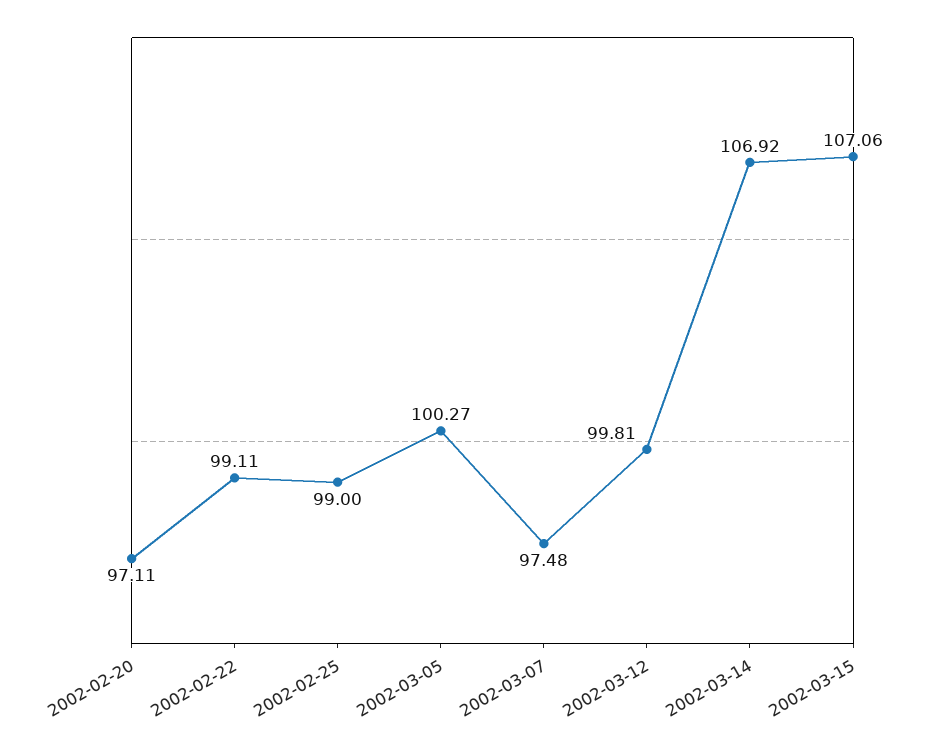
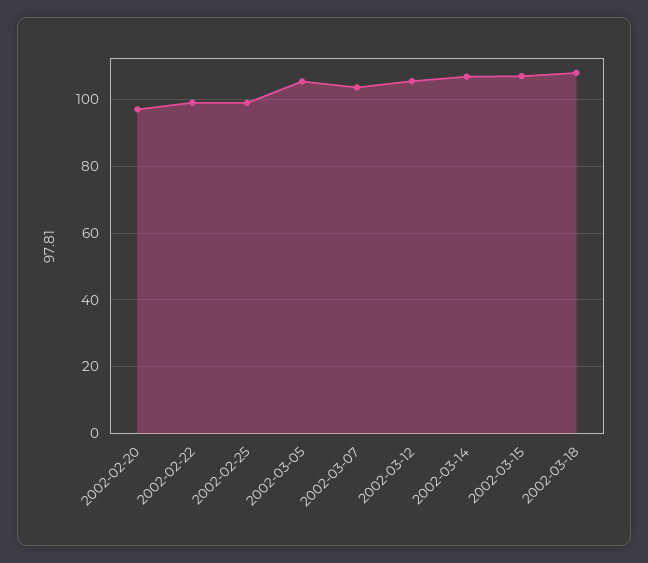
2002-03-05: 100.27 -> 106
2002-03-07: 97.48 -> 104
2002-03-12: 99.81 -> 106
2002-03-18: none -> 108

